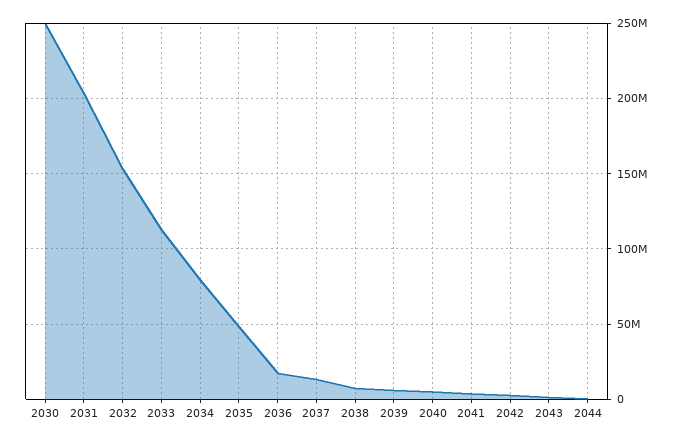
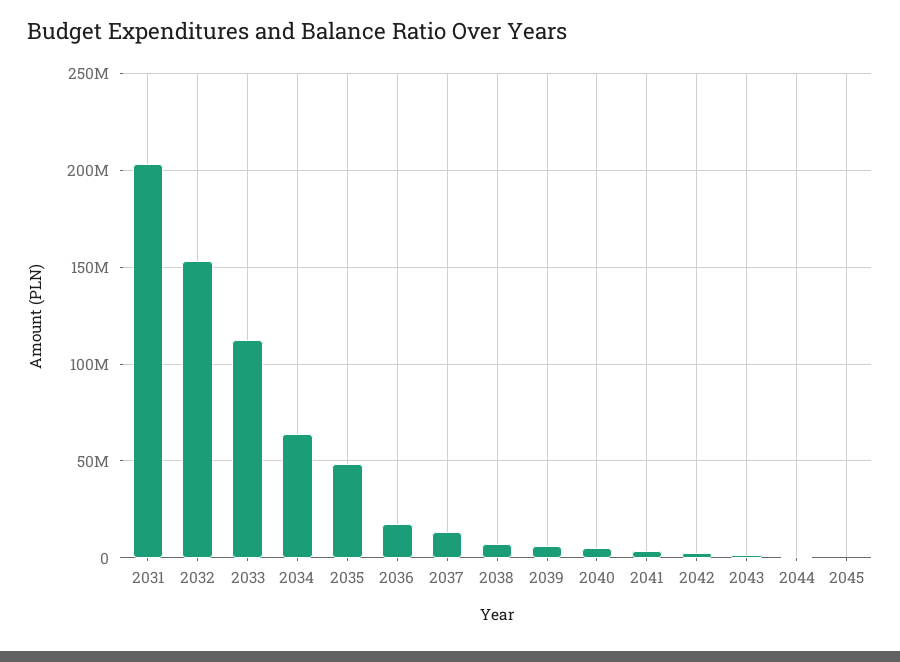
2030: 250000000 -> none
2034: 80000000 -> 65000000
2045: none -> 0

